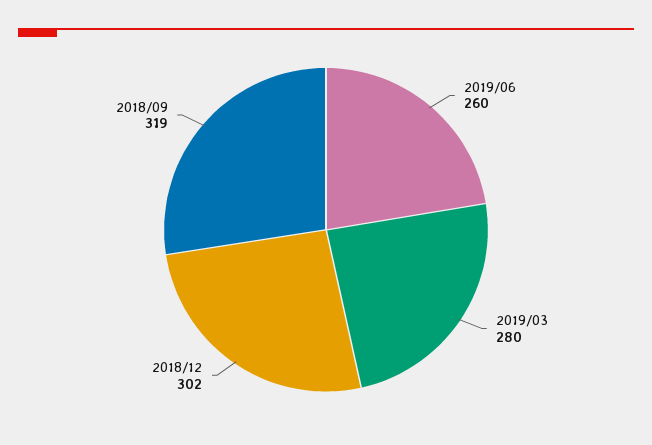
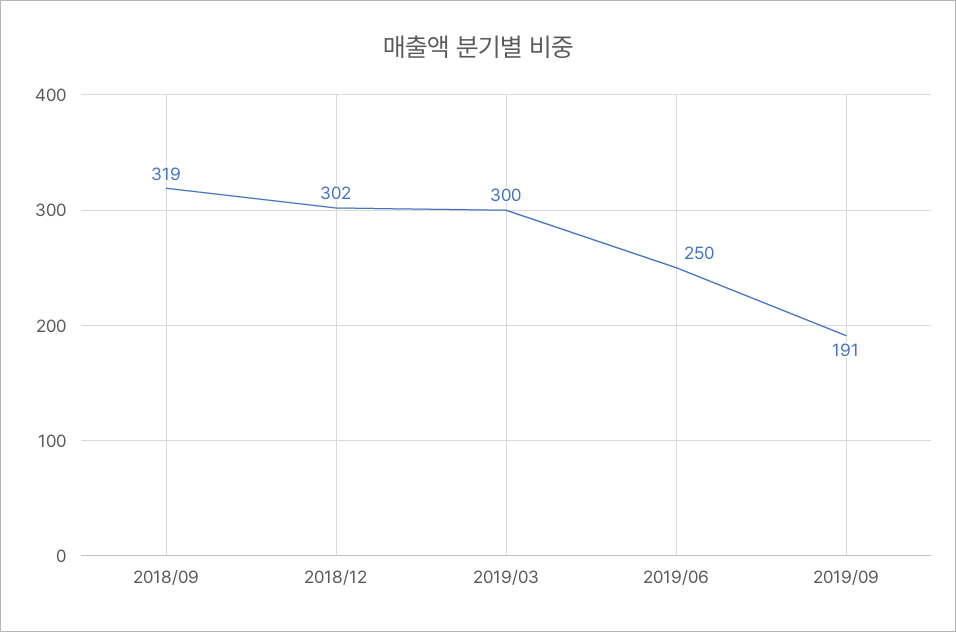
2019/06: 260 -> 250
2019/03: 280 -> 300
2019/09: none -> 191

